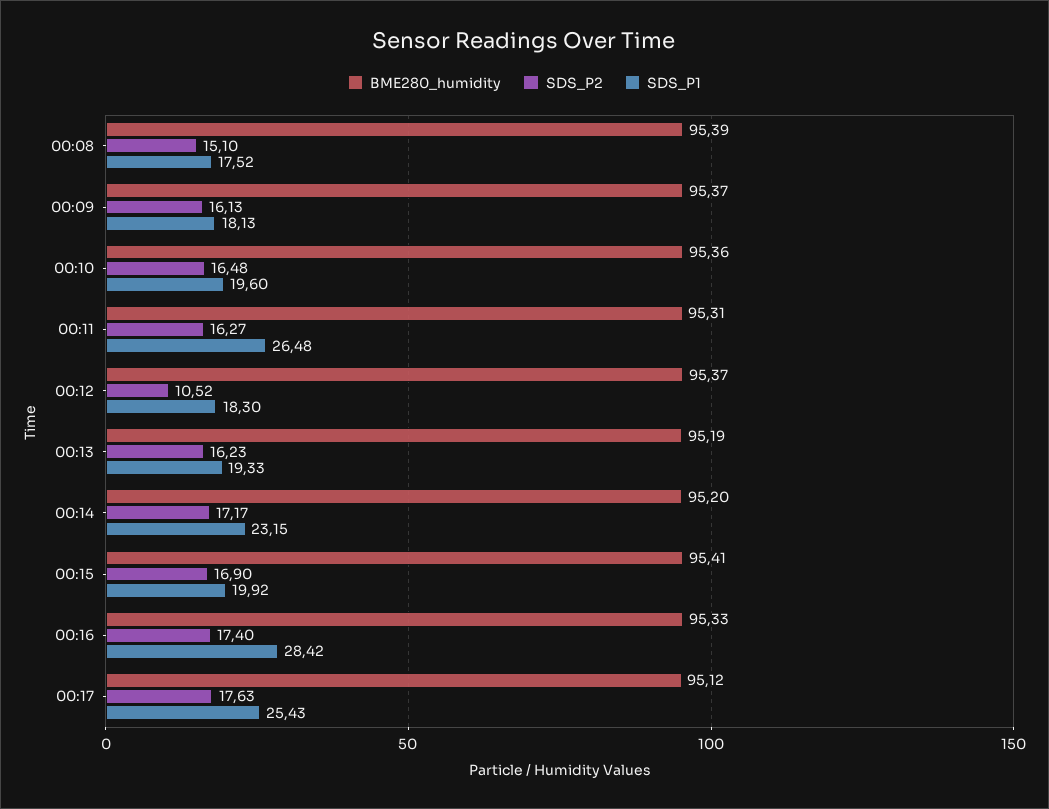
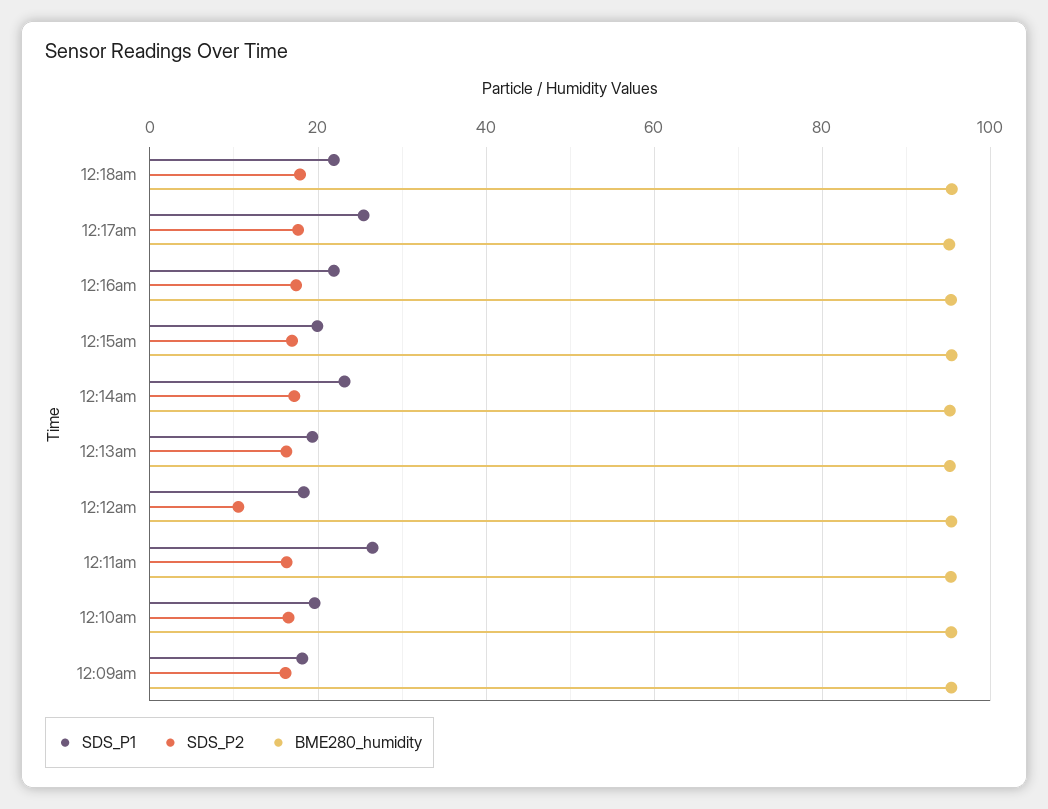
BME280_humidity, 00:08: 95.39 -> none
SDS_P2, 00:08: 15.1 -> none
SDS_P1, 00:08: 17.52 -> none
SDS_P1, 00:16: 28.42 -> 22
SDS_P1, 12:18am: none -> 22
SDS_P2, 12:18am: none -> 18
BME280_humidity, 12:18am: none -> 96

